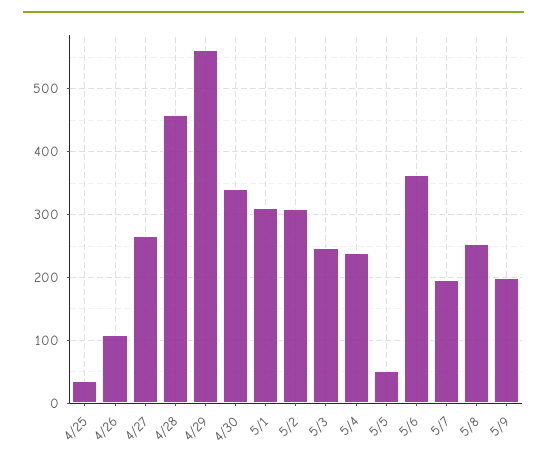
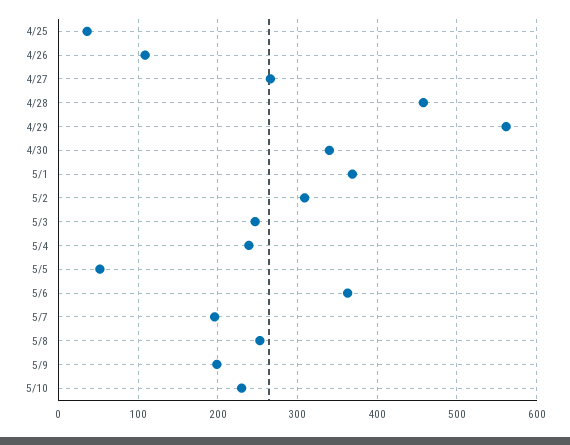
5/1: 310 -> 370
5/10: none -> 230

